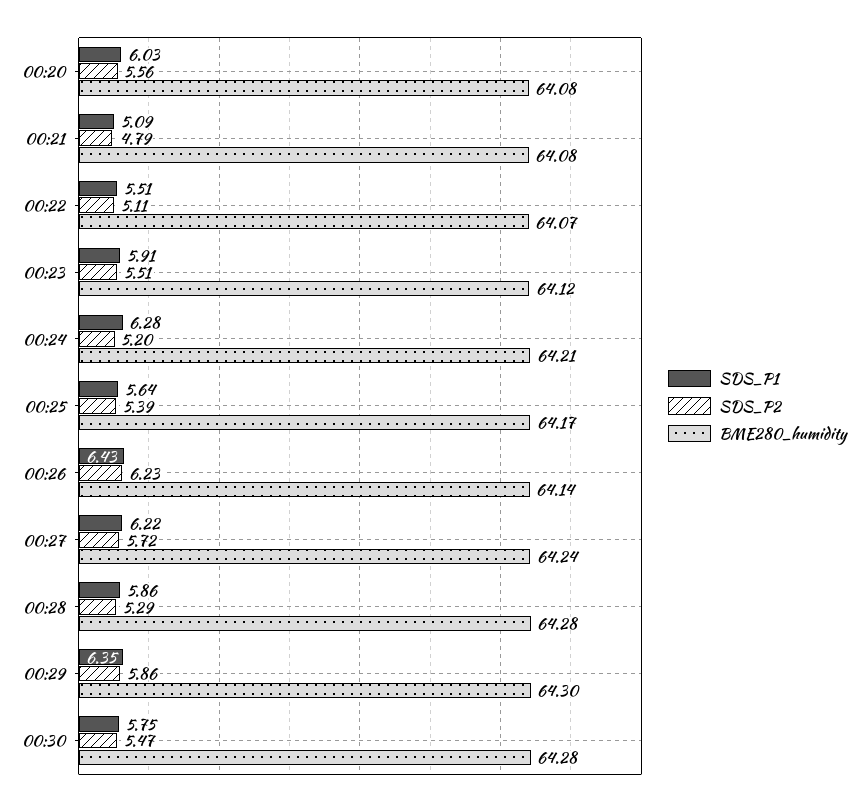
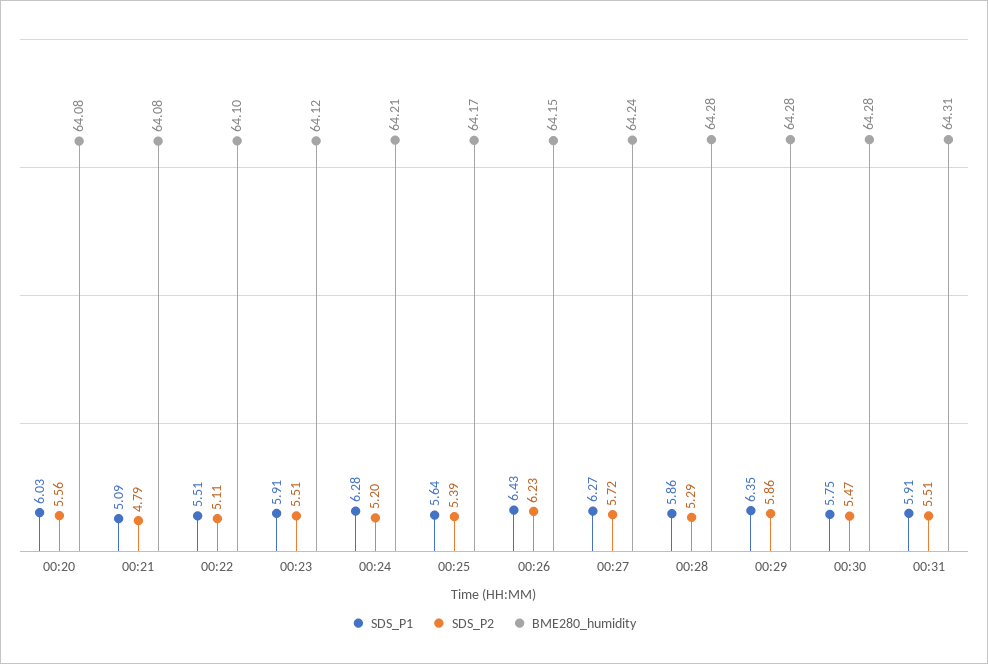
BME280_humidity, 00:22: 64.07 -> 64.1
BME280_humidity, 00:26: 64.14 -> 64.15
SDS_P1, 00:27: 6.22 -> 6.27
BME280_humidity, 00:29: 64.3 -> 64.28
SDS_P1, 00:31: none -> 5.91
SDS_P2, 00:31: none -> 5.51
BME280_humidity, 00:31: none -> 64.31

